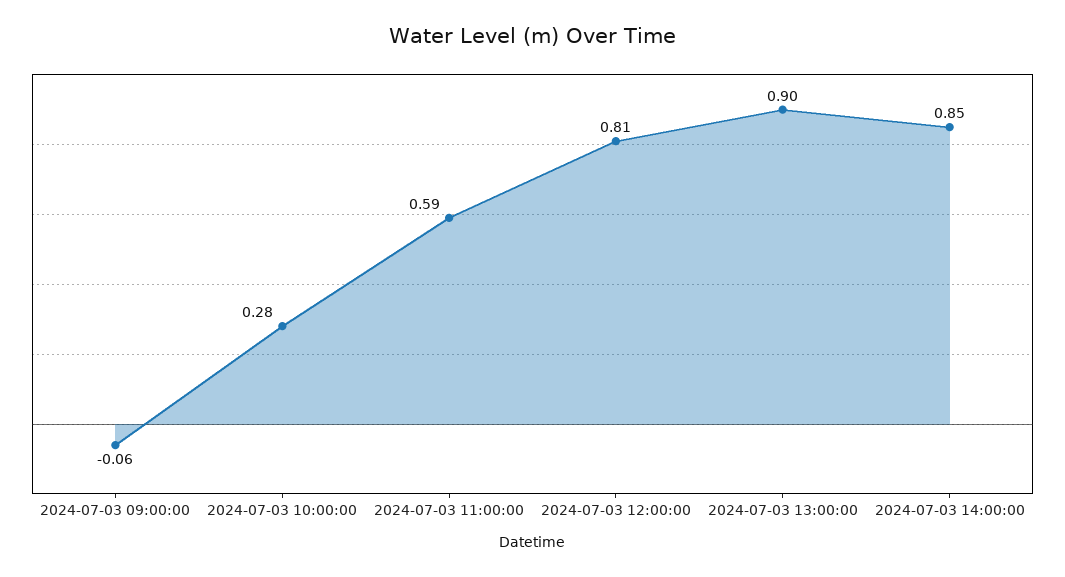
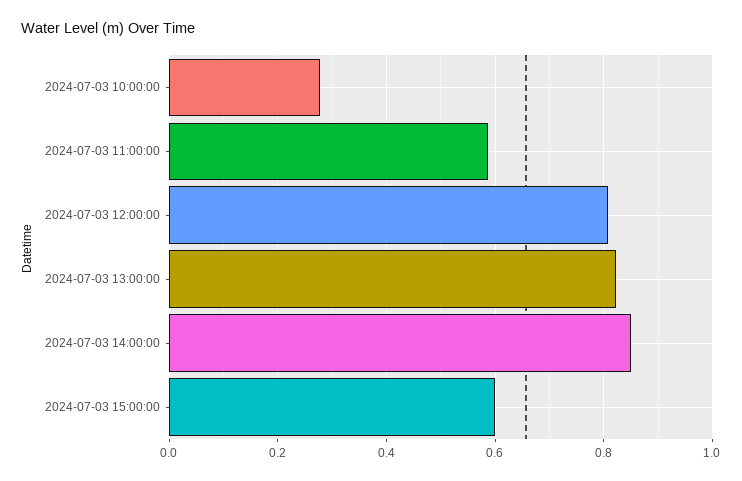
2024-07-03 09:00:00: -0.06 -> none
2024-07-03 13:00:00: 0.9 -> 0.82
2024-07-03 15:00:00: none -> 0.6

